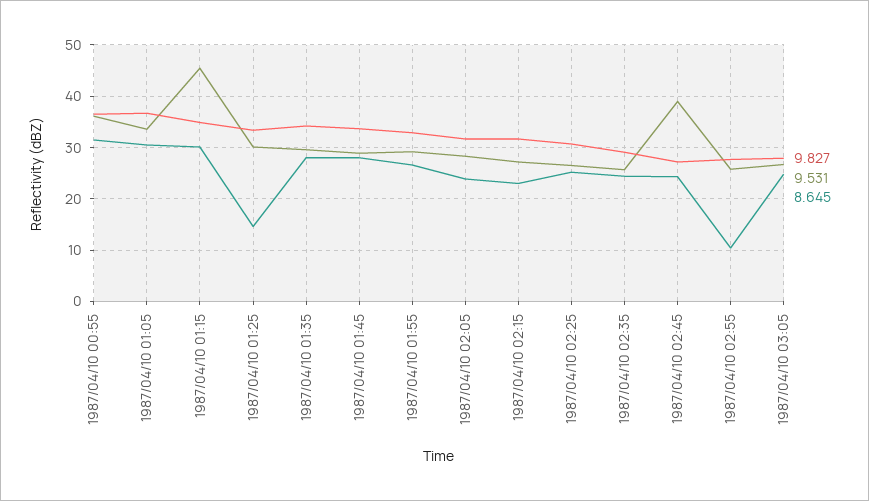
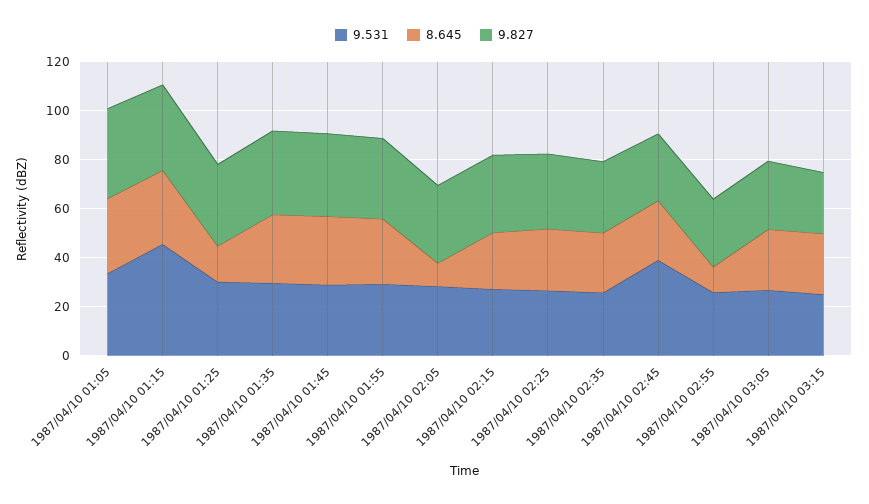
9.827, 1987/04/10 00:55: 36 -> none
9.531, 1987/04/10 00:55: 36 -> none
8.645, 1987/04/10 00:55: 32 -> none
8.645, 1987/04/10 02:05: 24 -> 10
9.531, 1987/04/10 03:15: none -> 25
8.645, 1987/04/10 03:15: none -> 25
9.827, 1987/04/10 03:15: none -> 25

